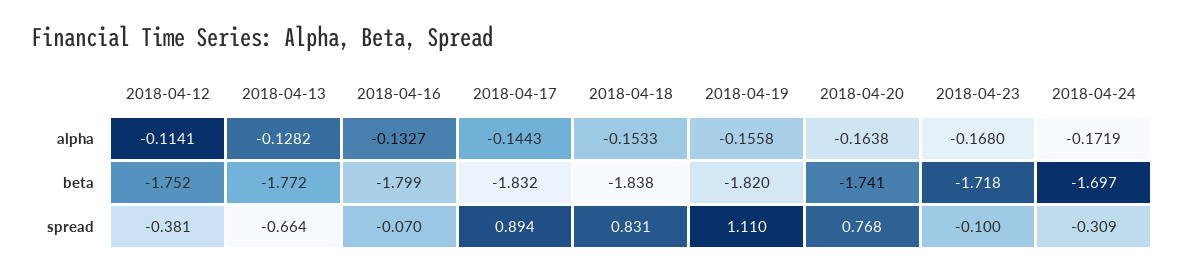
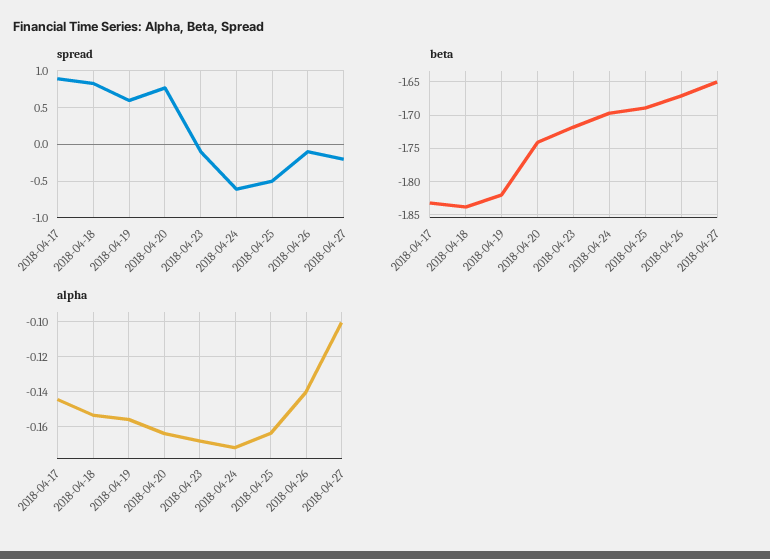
alpha, 2018-04-12: -0.1141 -> none
alpha, 2018-04-13: -0.1282 -> none
alpha, 2018-04-16: -0.1327 -> none
beta, 2018-04-12: -1.752 -> none
beta, 2018-04-13: -1.772 -> none
beta, 2018-04-16: -1.799 -> none
spread, 2018-04-12: -0.381 -> none
spread, 2018-04-13: -0.664 -> none
spread, 2018-04-16: -0.07 -> none
spread, 2018-04-19: 1.11 -> 0.6
spread, 2018-04-24: -0.309 -> -0.6
spread, 2018-04-25: none -> -0.5
spread, 2018-04-26: none -> -0.1
spread, 2018-04-27: none -> -0.2
beta, 2018-04-25: none -> -1.69
beta, 2018-04-26: none -> -1.67
beta, 2018-04-27: none -> -1.65
alpha, 2018-04-25: none -> -0.165
alpha, 2018-04-26: none -> -0.14
alpha, 2018-04-27: none -> -0.1

